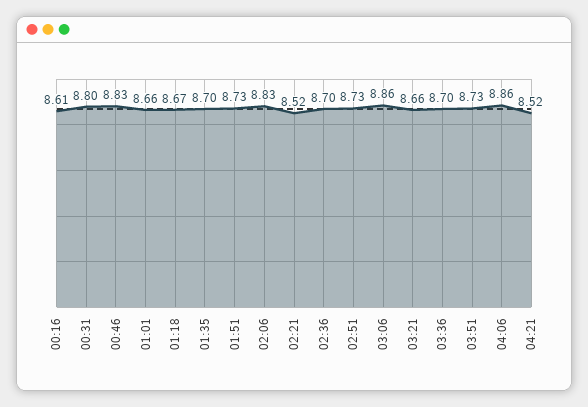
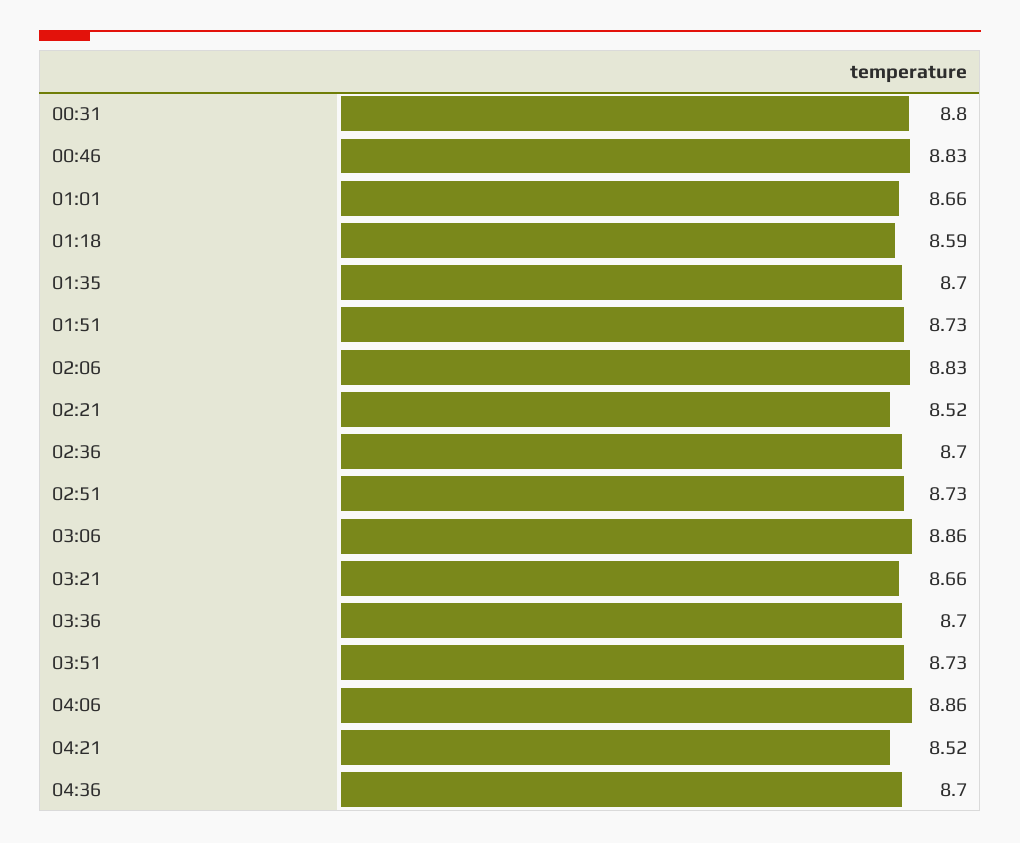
00:16: 8.61 -> none
01:18: 8.67 -> 8.59
04:36: none -> 8.7

